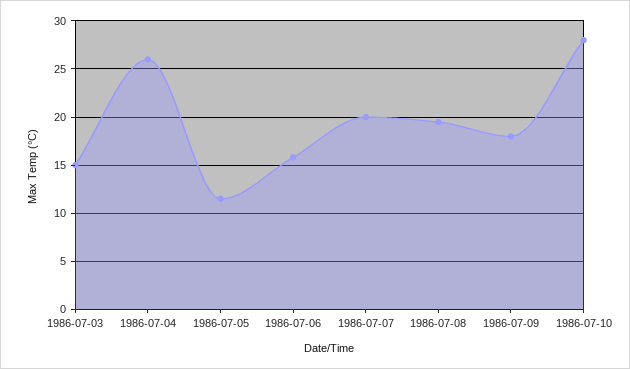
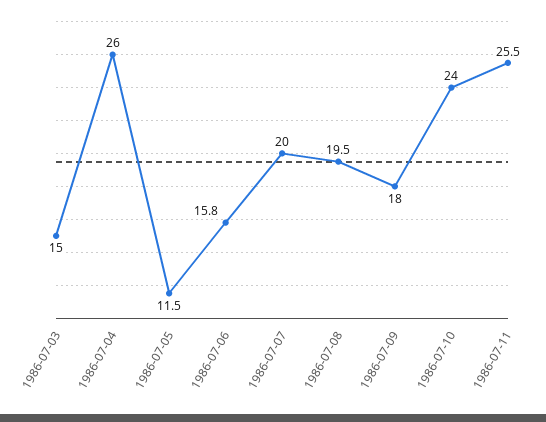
1986-07-10: 28 -> 24
1986-07-11: none -> 25.5

